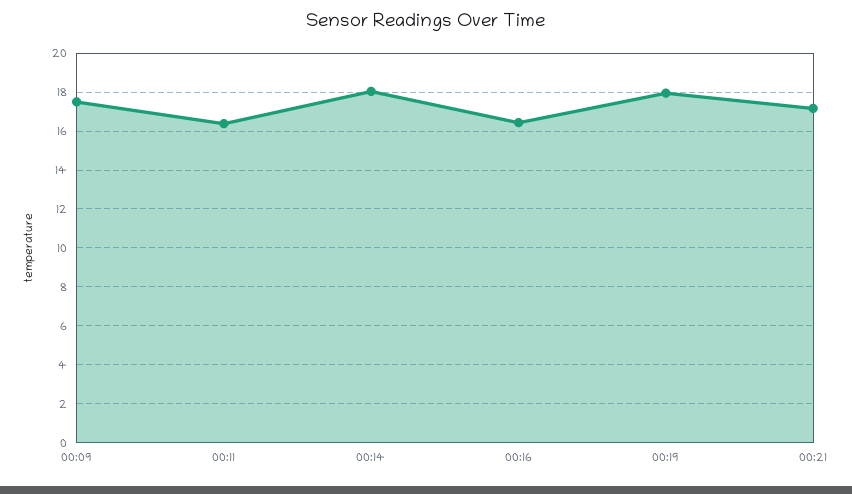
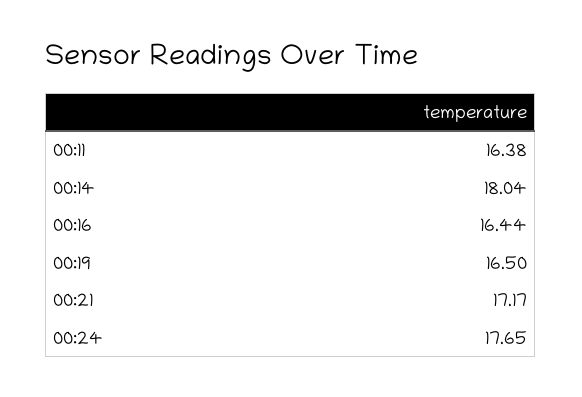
00:09: 17.5 -> none
00:19: 18 -> 16.5
00:24: none -> 17.65

